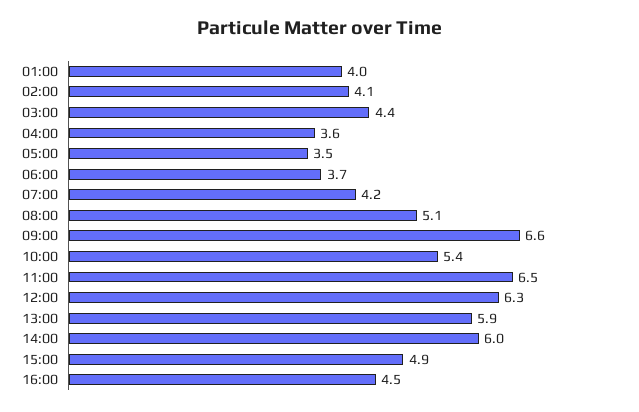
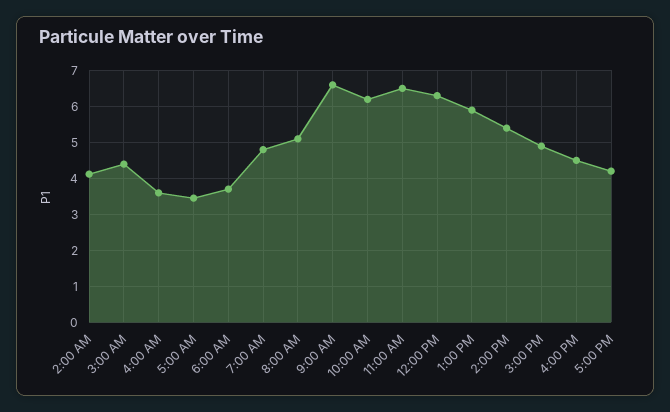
01:00: 4 -> none
07:00: 4.2 -> 4.8
10:00: 5.4 -> 6.2
14:00: 6 -> 5.4
5:00 PM: none -> 4.2

